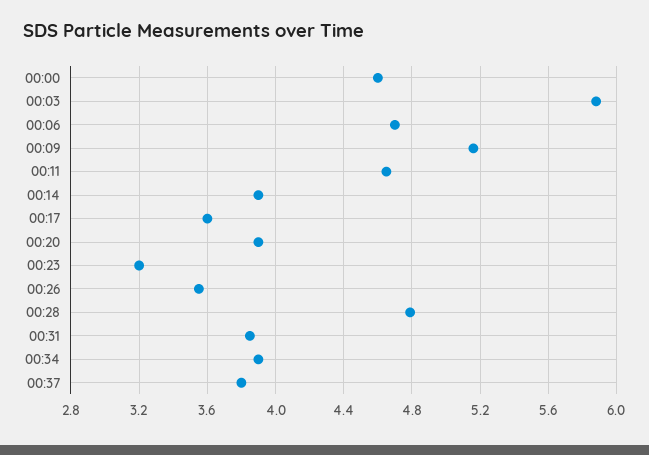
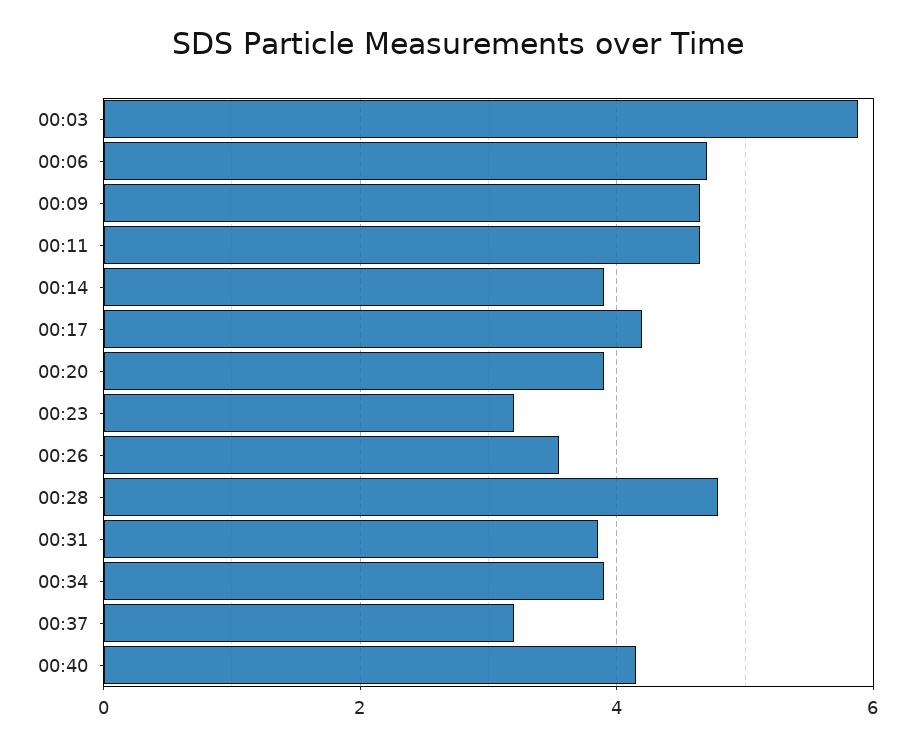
00:00: 4.6 -> none
00:09: 5.15 -> 4.6
00:17: 3.6 -> 4.2
00:37: 3.8 -> 3.2
00:40: none -> 4.2

